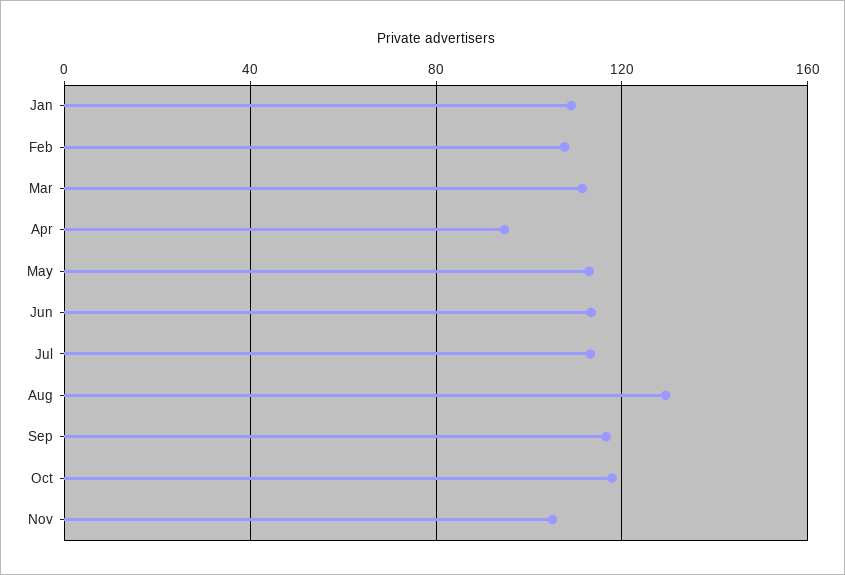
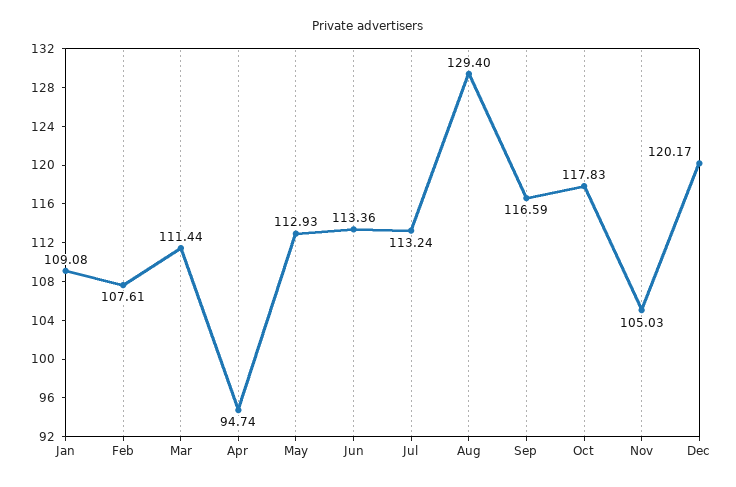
Dec: none -> 120.17

